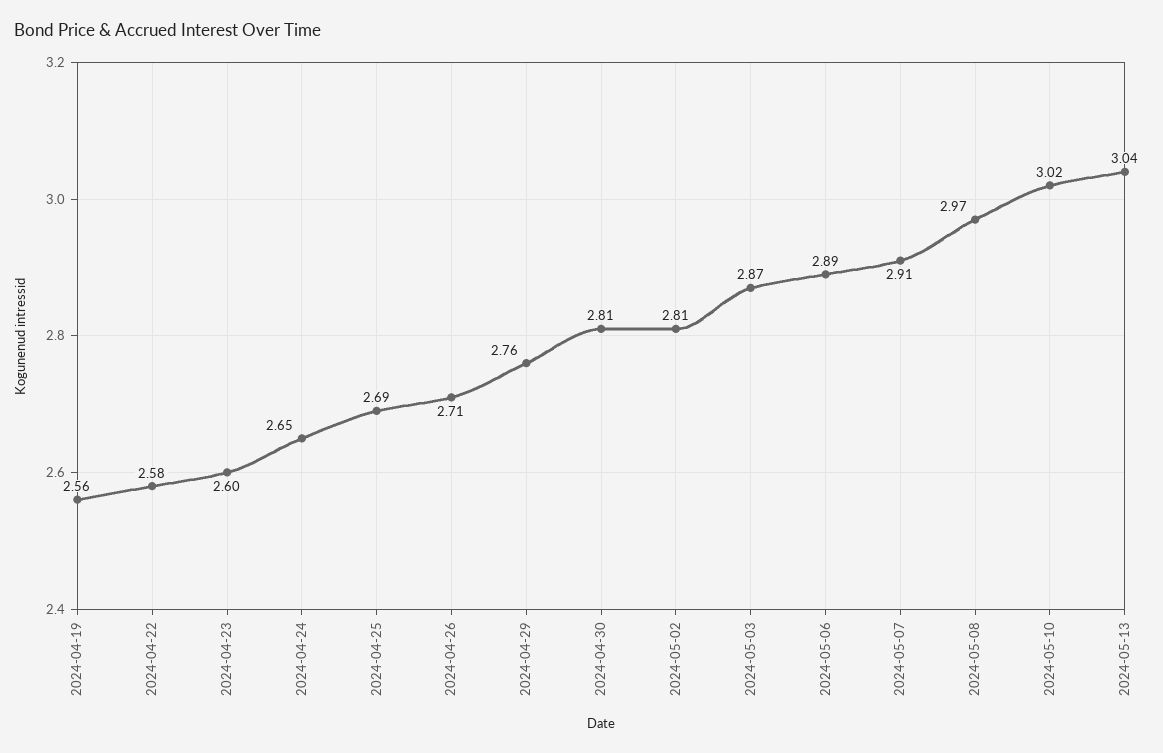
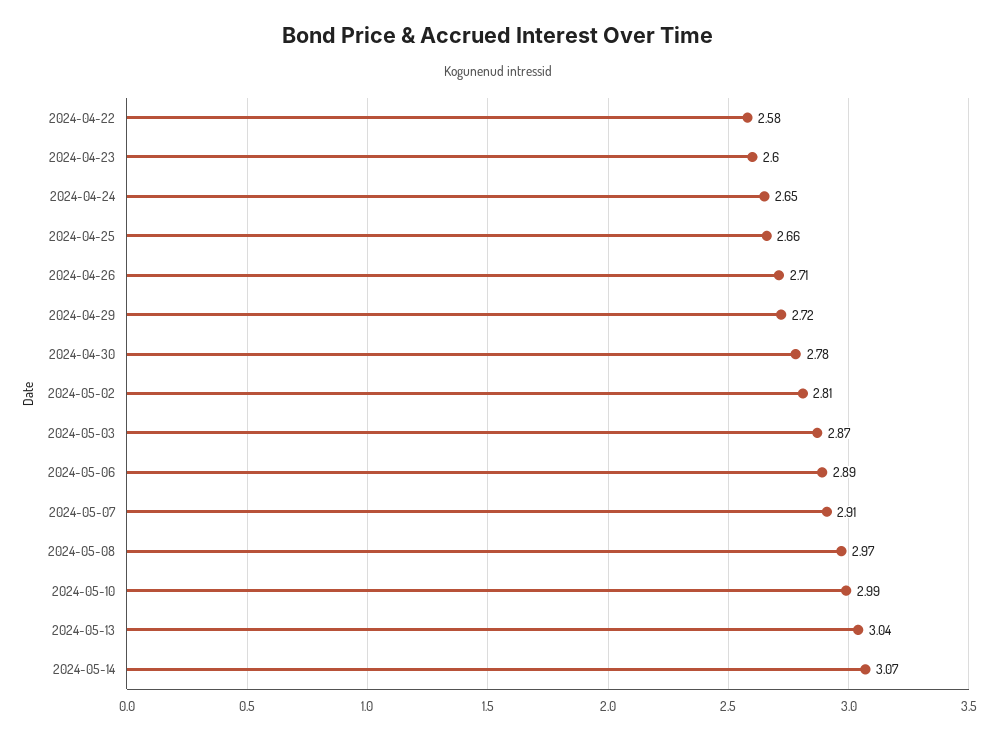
2024-04-19: 2.56 -> none
2024-04-25: 2.69 -> 2.66
2024-04-29: 2.76 -> 2.72
2024-04-30: 2.81 -> 2.78
2024-05-10: 3.02 -> 2.99
2024-05-14: none -> 3.07

